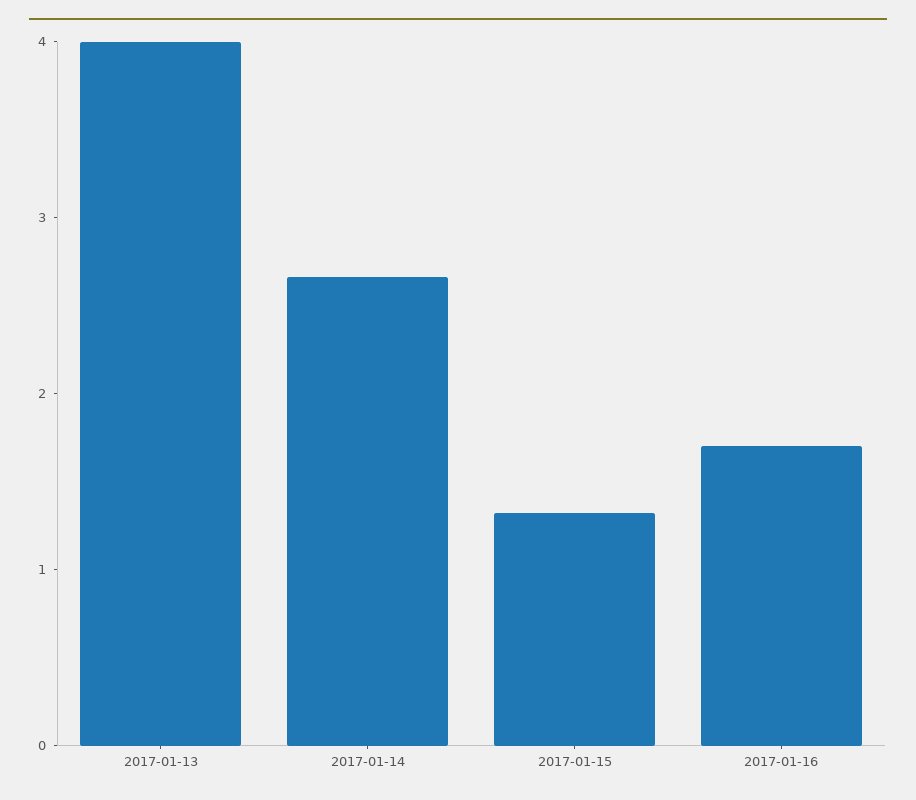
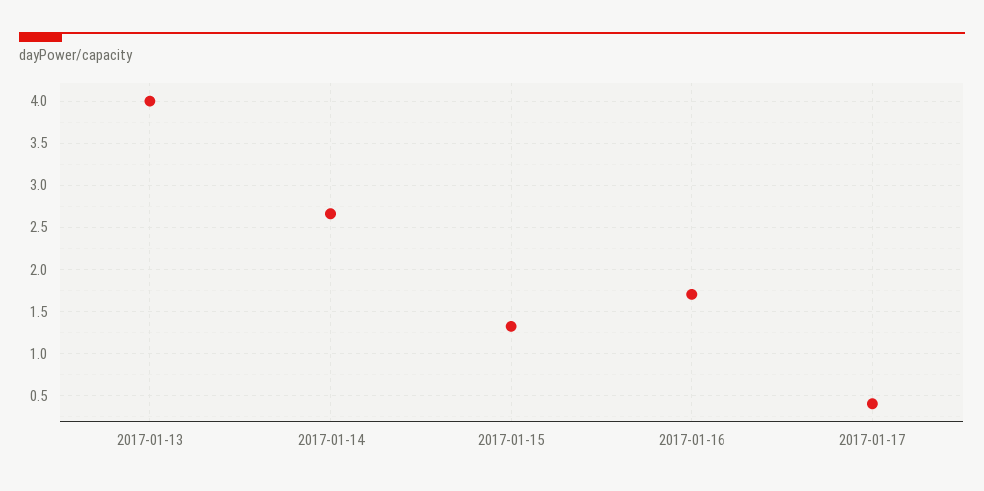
2017-01-17: none -> 0.4

